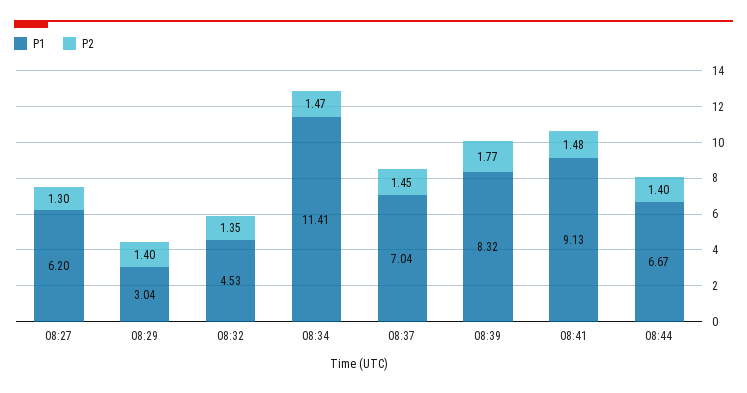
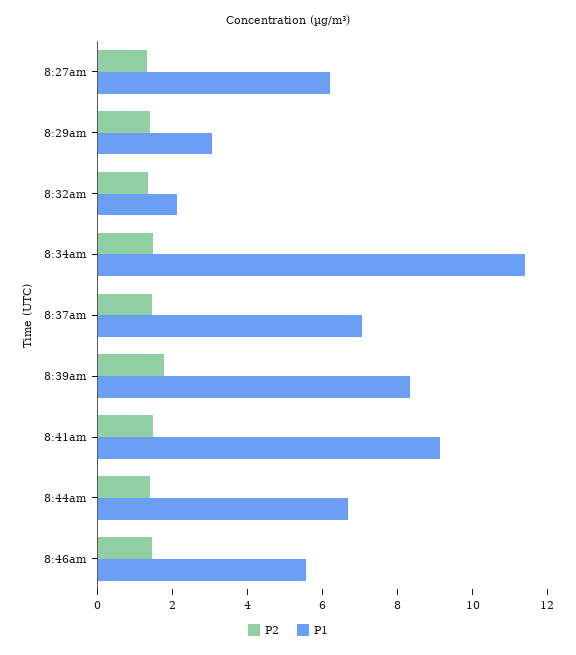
P1, 08:32: 4.53 -> 2
P2, 8:46am: none -> 1.5
P1, 8:46am: none -> 5.5

